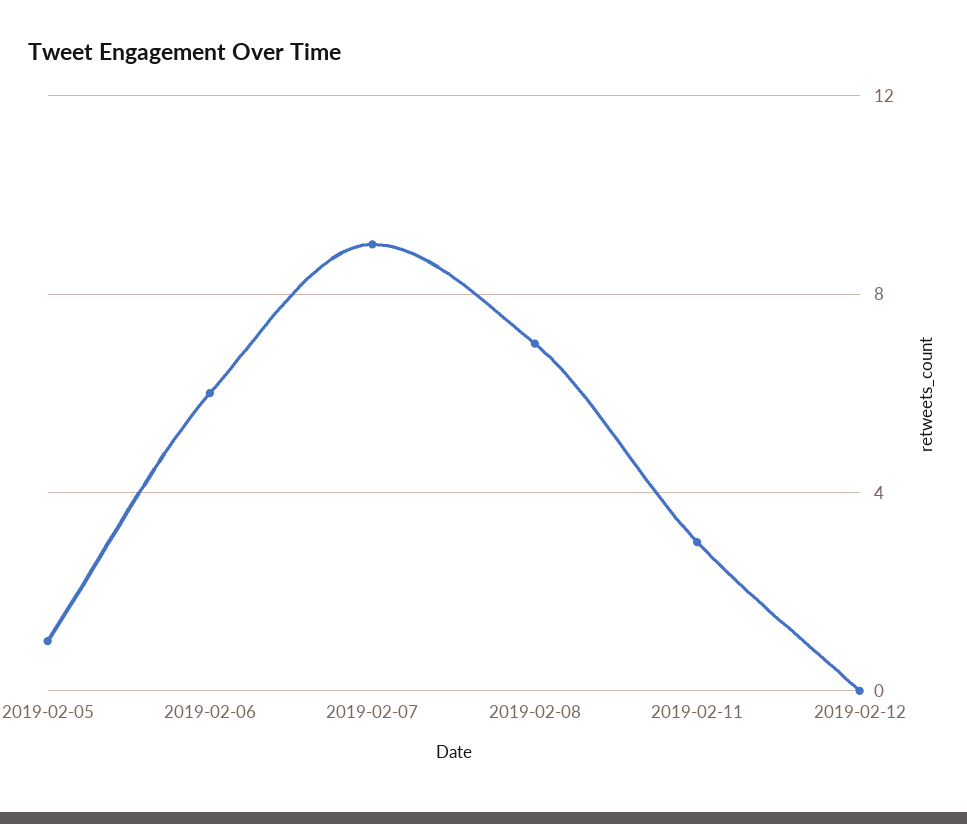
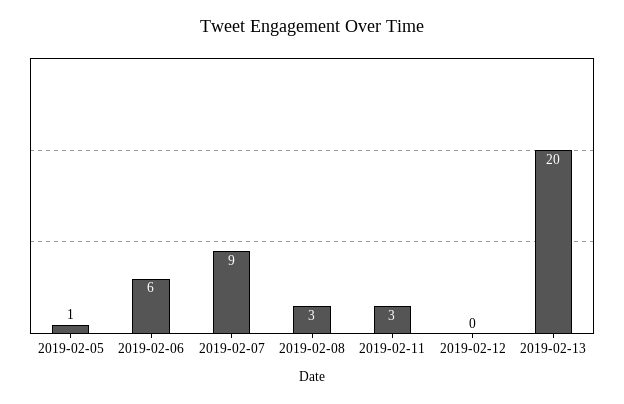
2019-02-08: 7 -> 3
2019-02-13: none -> 20

